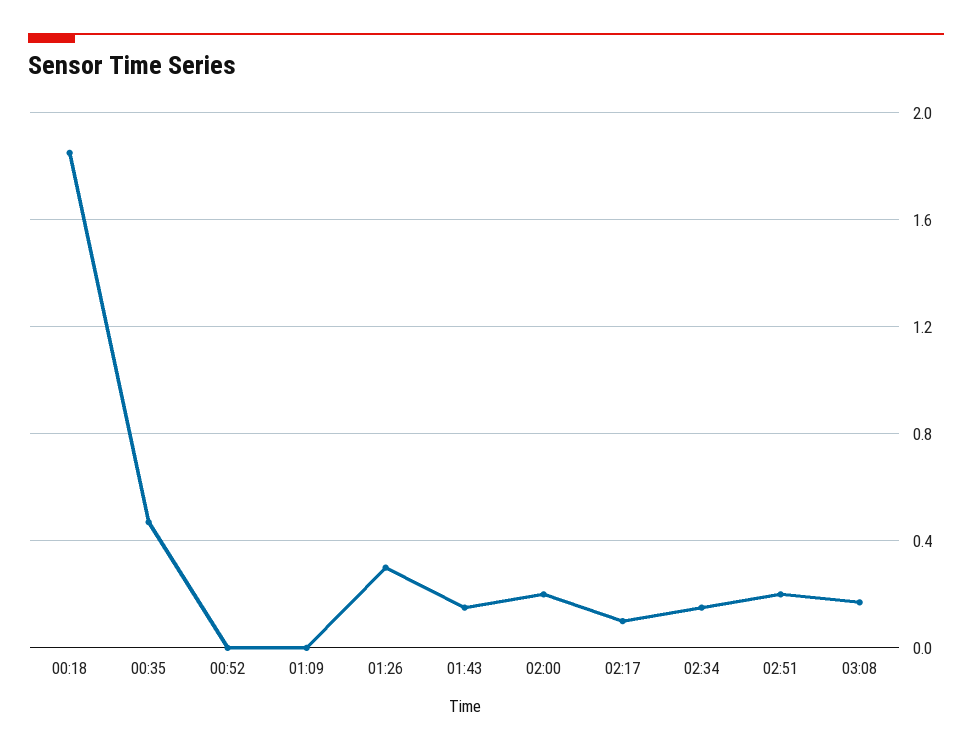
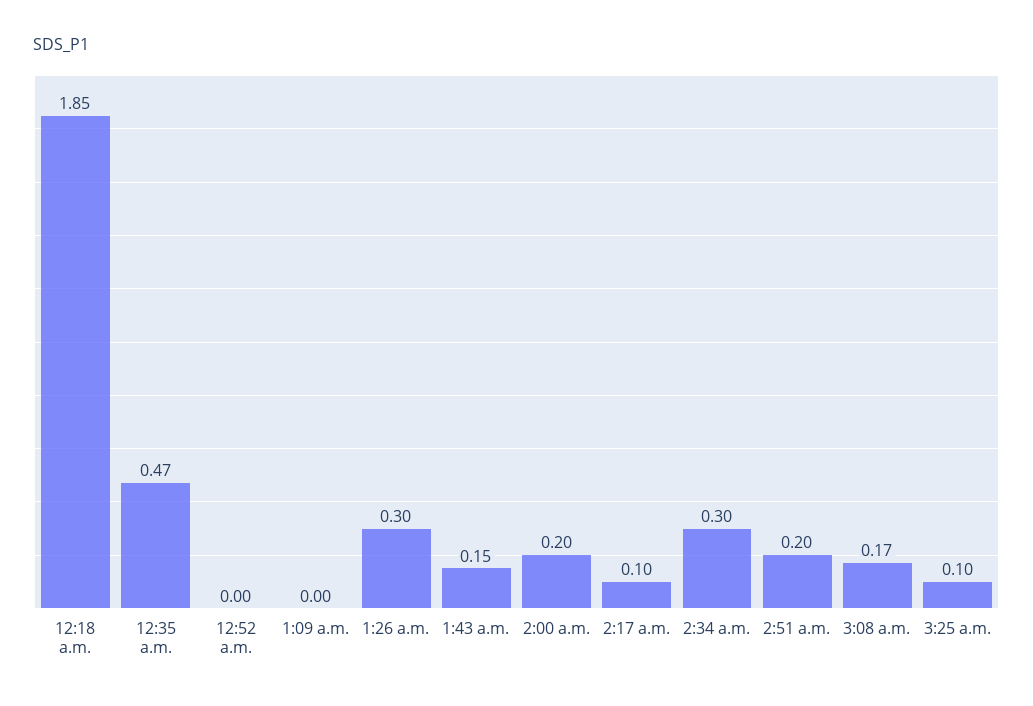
02:34: 0.15 -> 0.3
3:25 a.m.: none -> 0.1

